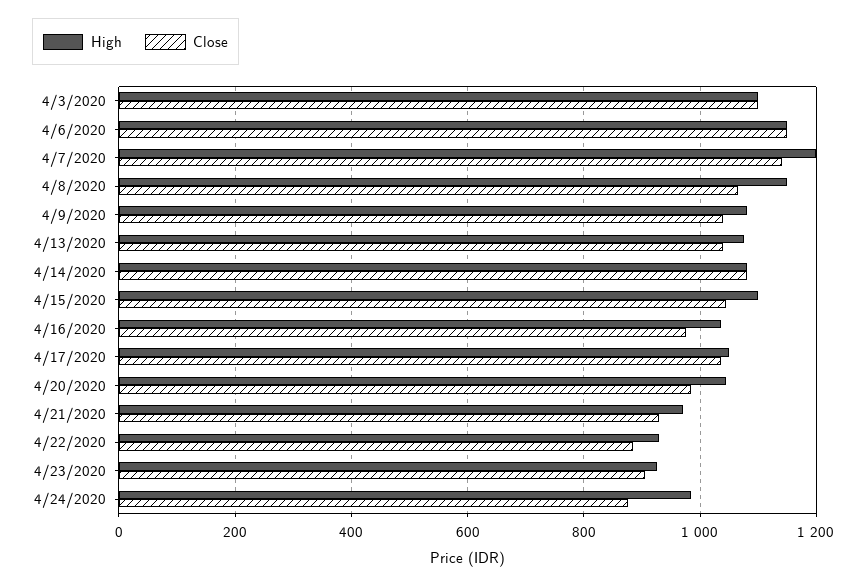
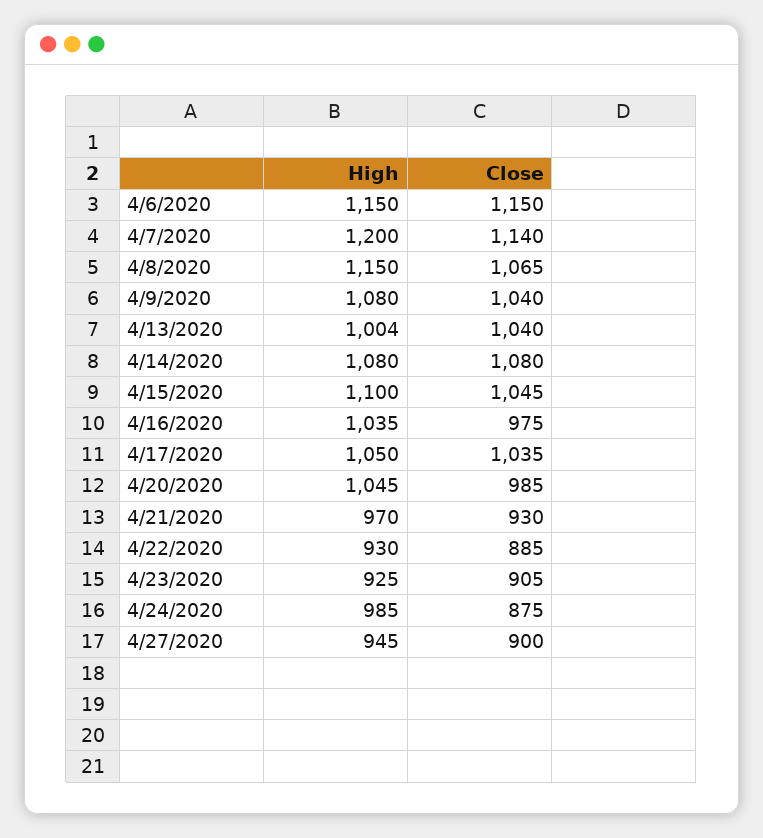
High, 4/3/2020: 1100 -> none
Close, 4/3/2020: 1100 -> none
High, 4/13/2020: 1080 -> 1004
High, 4/27/2020: none -> 945
Close, 4/27/2020: none -> 900

